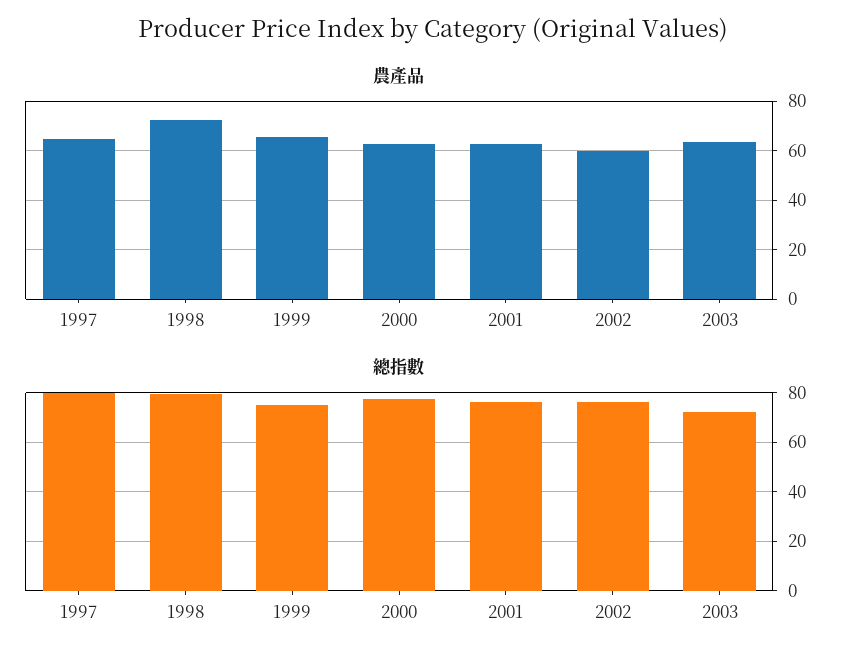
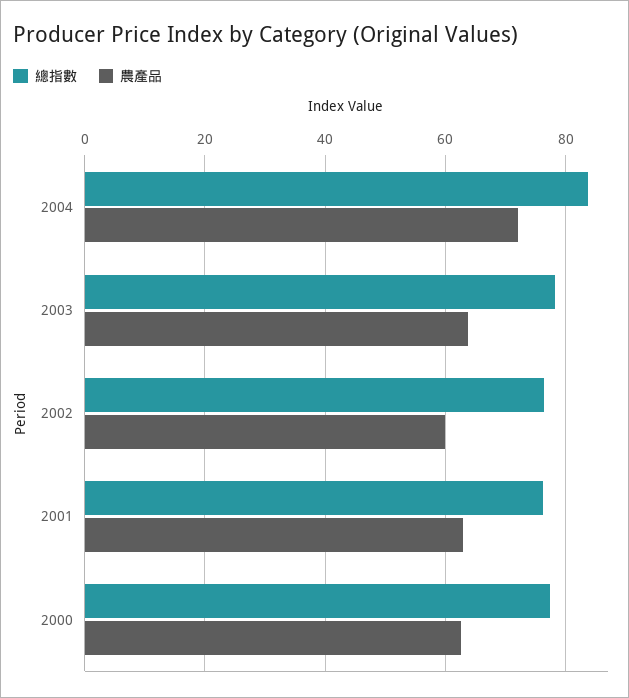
農產品, 1997: 65 -> none
農產品, 1998: 72.5 -> none
農產品, 1999: 65 -> none
總指數, 1997: 80 -> none
總指數, 1998: 80 -> none
總指數, 1999: 75 -> none
總指數, 2003: 72.5 -> 78
總指數, 2004: none -> 84
農產品, 2004: none -> 72

